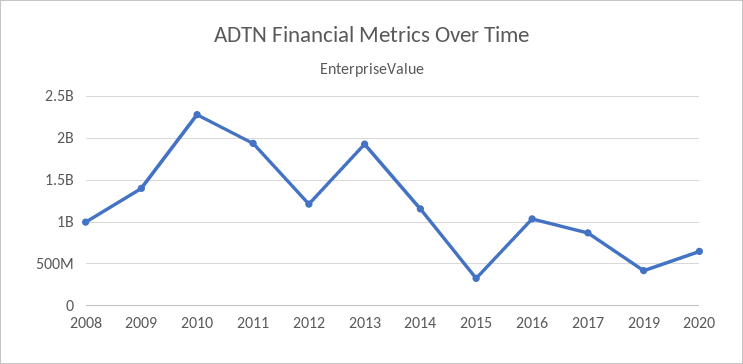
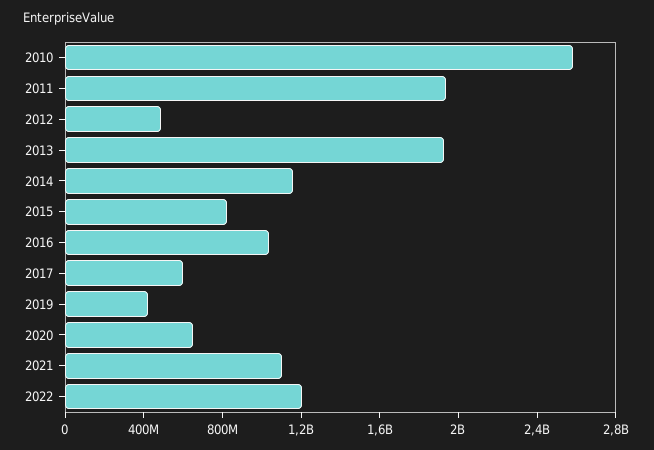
2008: 1000000000 -> none
2009: 1400000000 -> none
2010: 2300000000 -> 2600000000
2012: 1200000000 -> 500000000
2015: 300000000 -> 800000000
2017: 900000000 -> 600000000
2021: none -> 1100000000
2022: none -> 1200000000

